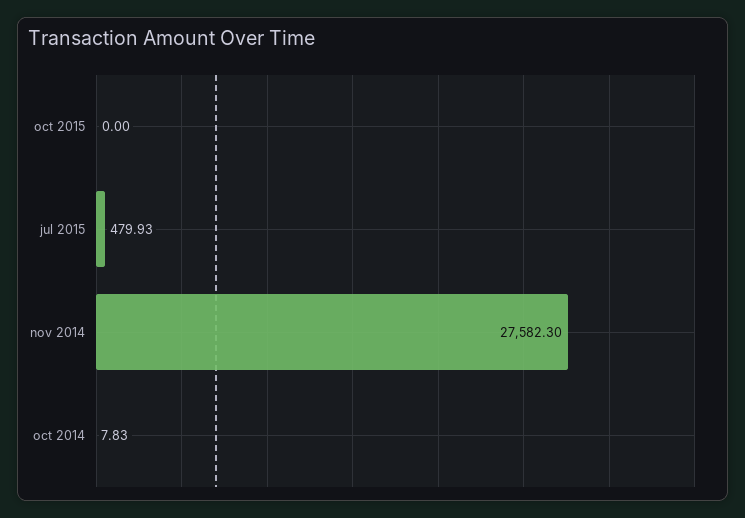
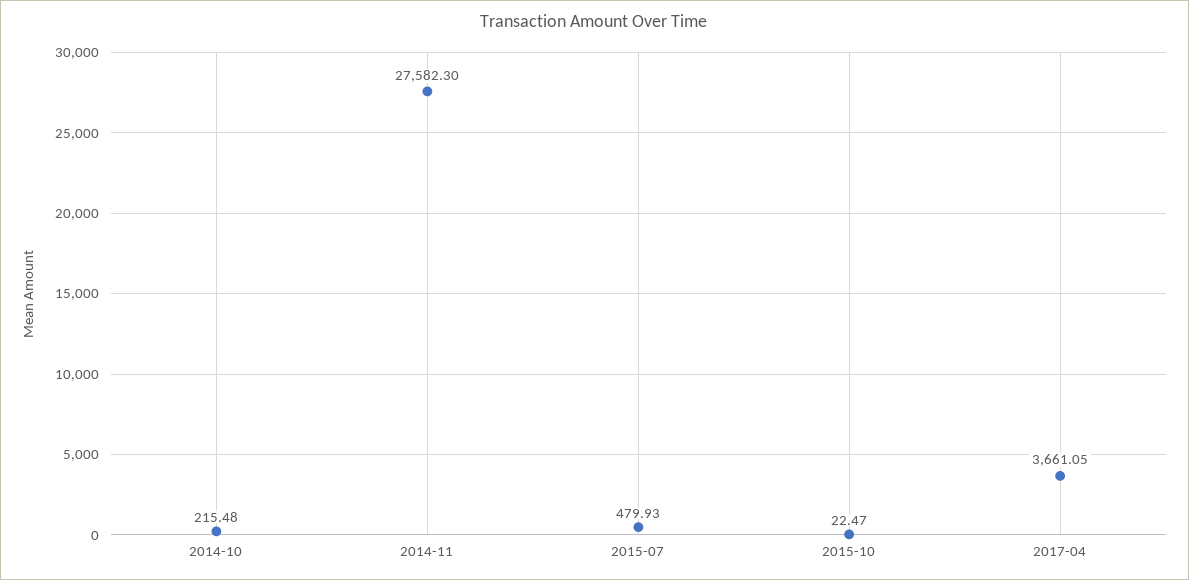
oct 2015: 0 -> 22.47
oct 2014: 7.83 -> 215.48
2017-04: none -> 3661.05

